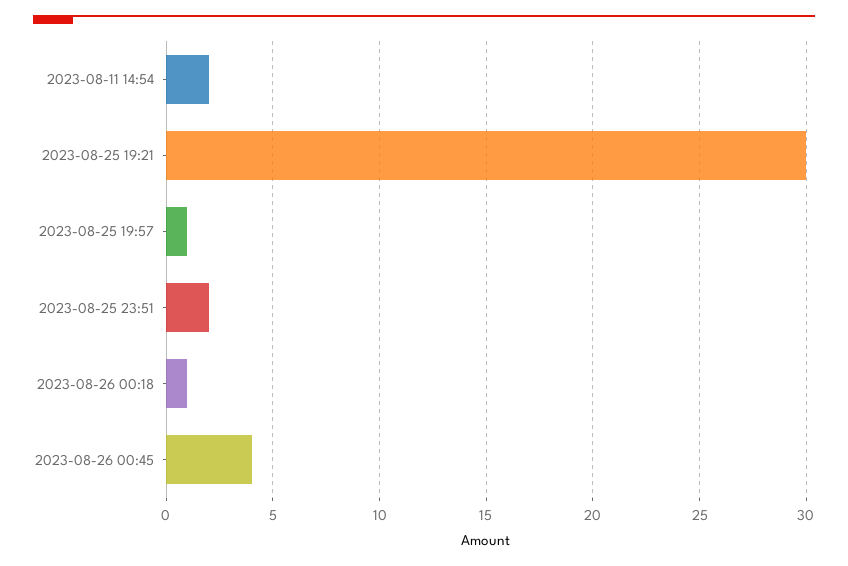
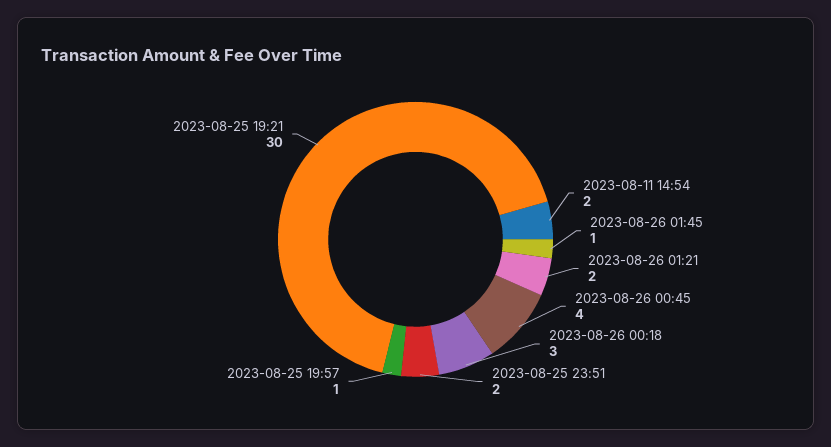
2023-08-26 00:18: 1 -> 3
2023-08-26 01:45: none -> 1
2023-08-26 01:21: none -> 2

